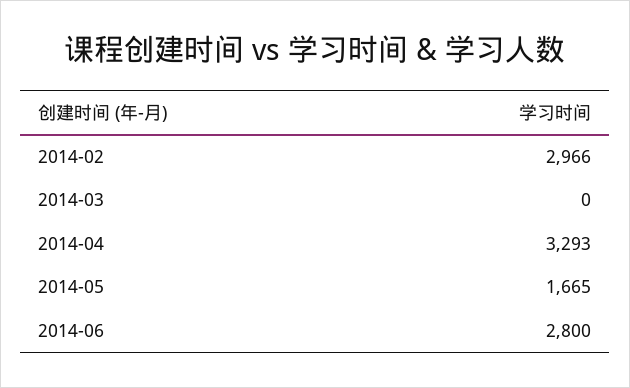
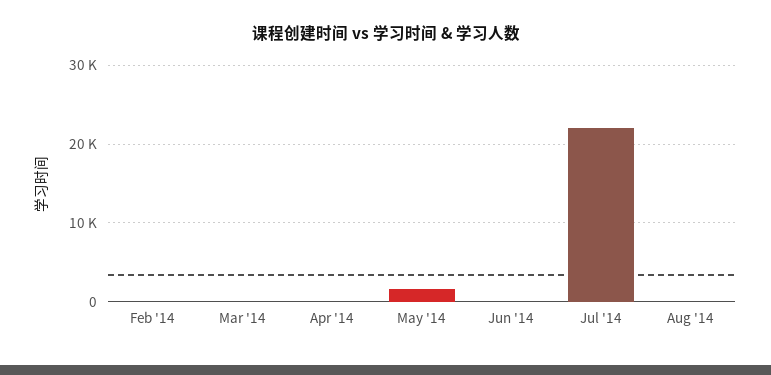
2014-02: 2966 -> 0
2014-04: 3293 -> 0
2014-06: 2800 -> 0
Jul '14: none -> 22000
Aug '14: none -> 0

